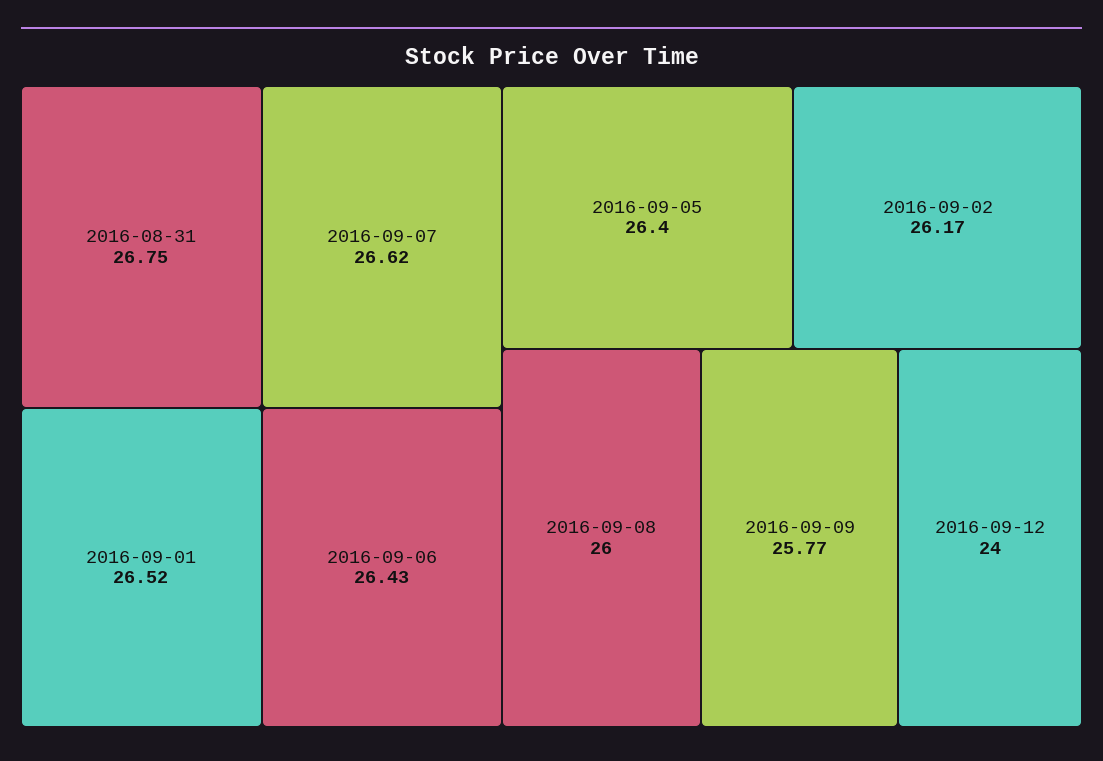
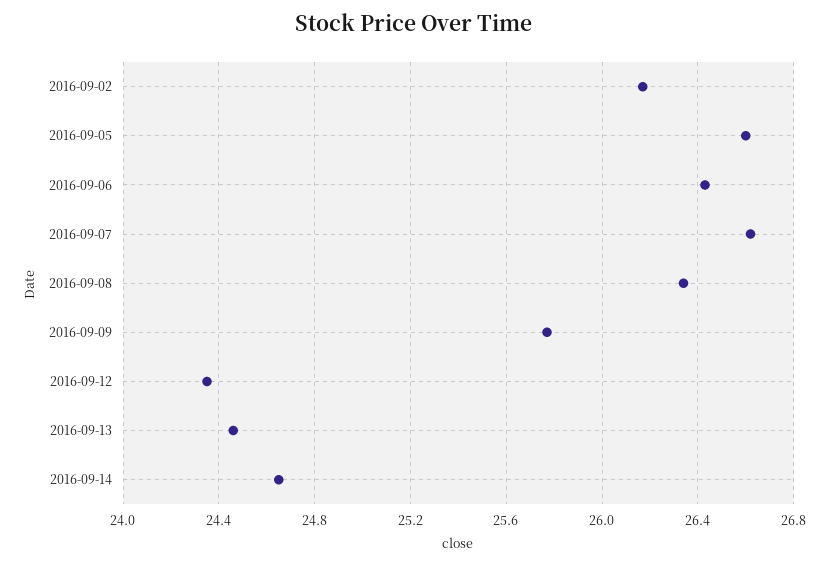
2016-08-31: 26.75 -> none
2016-09-01: 26.52 -> none
2016-09-05: 26.4 -> 26.6
2016-09-08: 26 -> 26.35
2016-09-12: 24 -> 24.35
2016-09-13: none -> 24.45
2016-09-14: none -> 24.65

